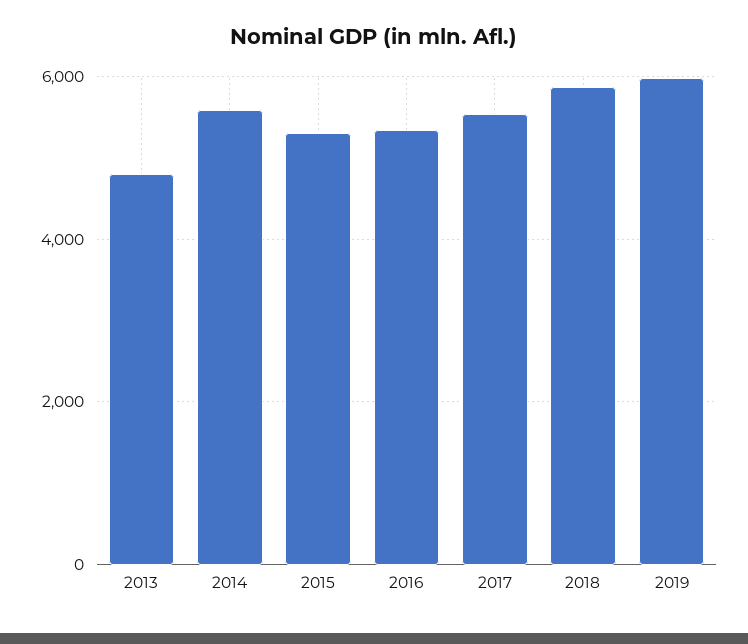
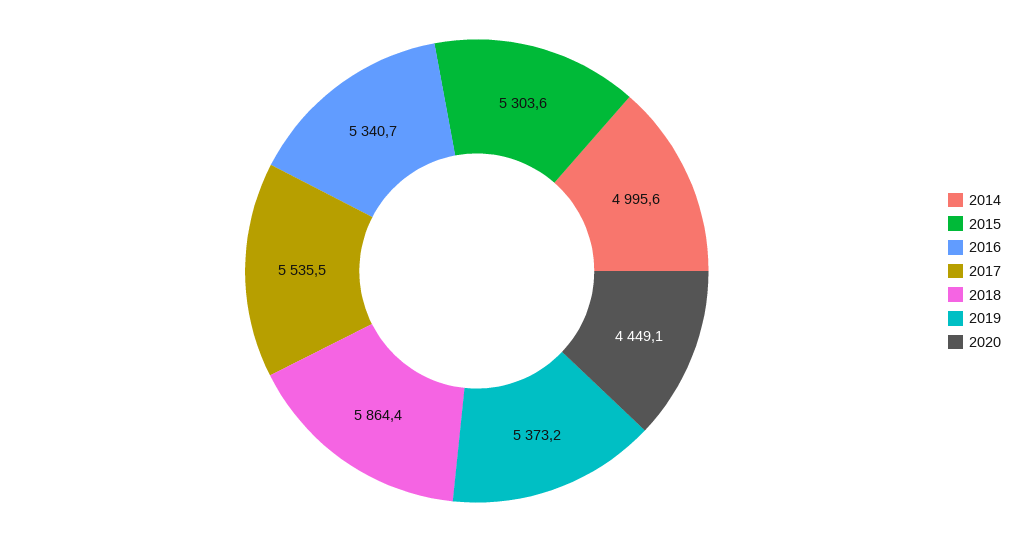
2013: 4800 -> none
2014: 5600 -> 4995.6
2019: 6000 -> 5373.2
2020: none -> 4449.1

